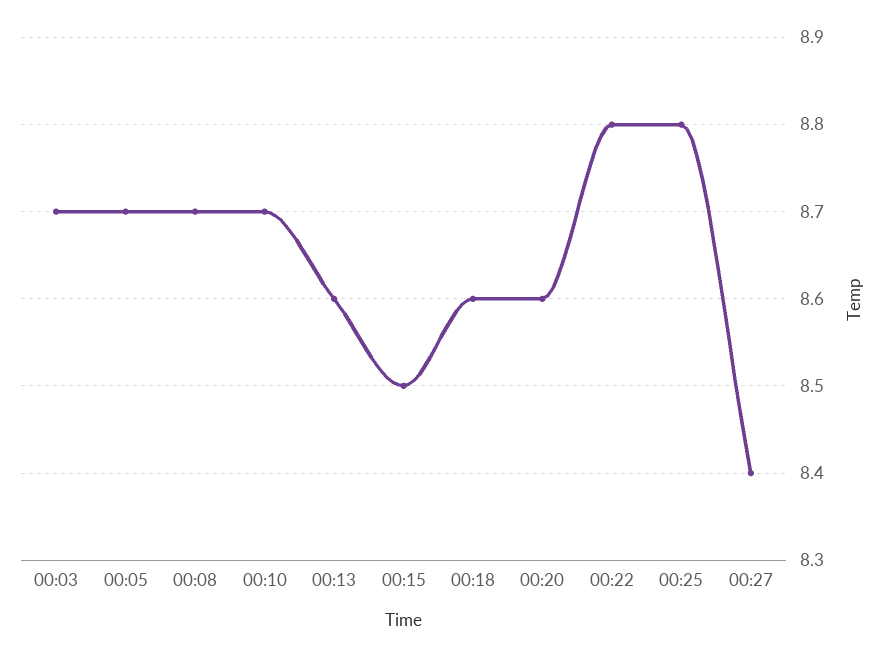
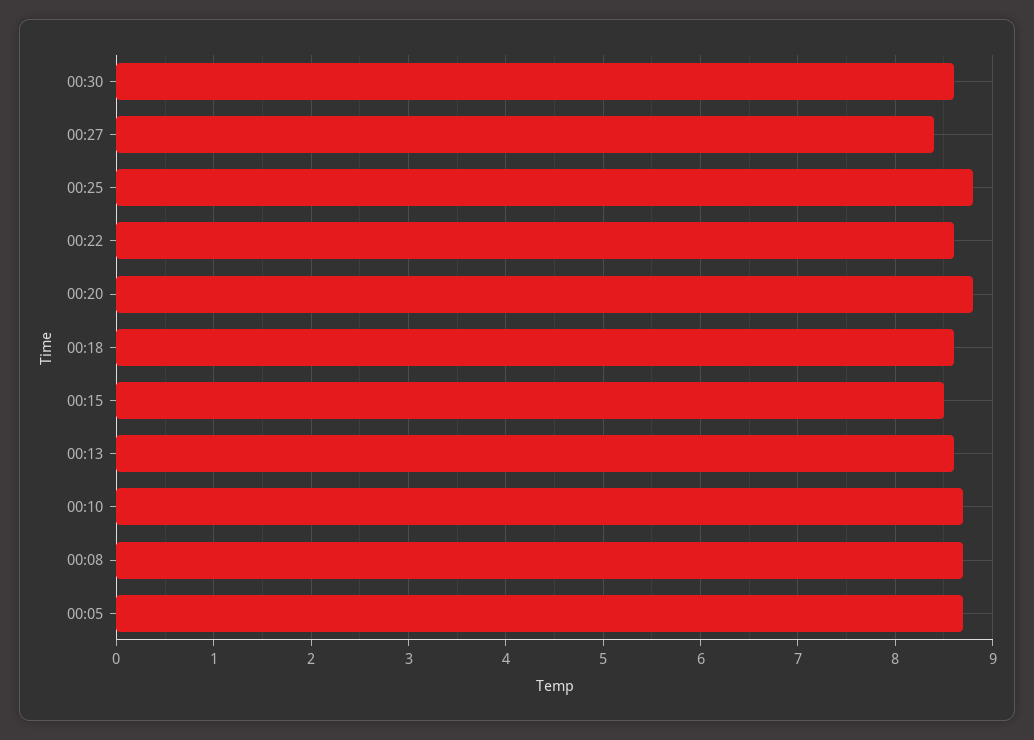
00:03: 8.7 -> none
00:20: 8.6 -> 8.8
00:22: 8.8 -> 8.6
00:30: none -> 8.6

